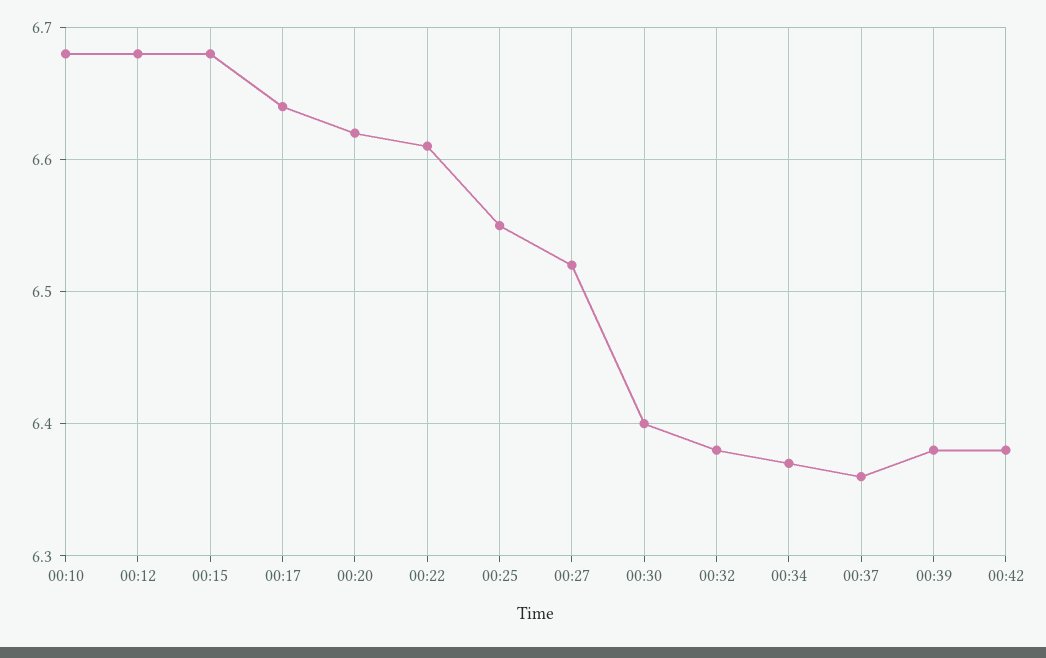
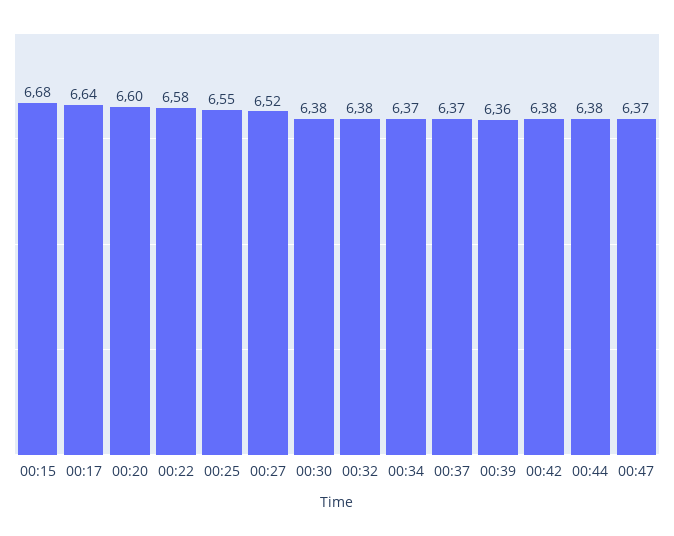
00:10: 6.68 -> none
00:12: 6.68 -> none
00:20: 6.62 -> 6.6
00:22: 6.61 -> 6.58
00:30: 6.4 -> 6.38
00:37: 6.36 -> 6.37
00:39: 6.38 -> 6.36
00:44: none -> 6.38
00:47: none -> 6.37

